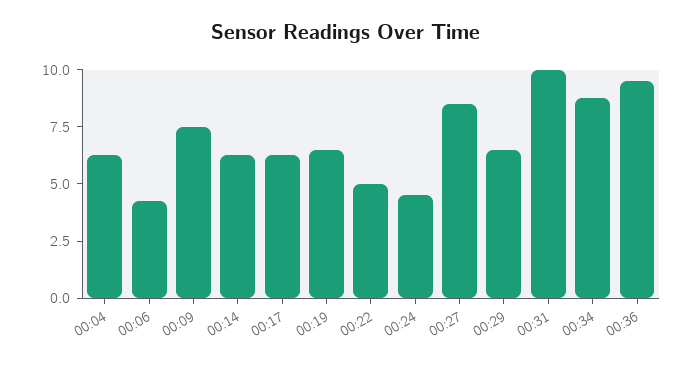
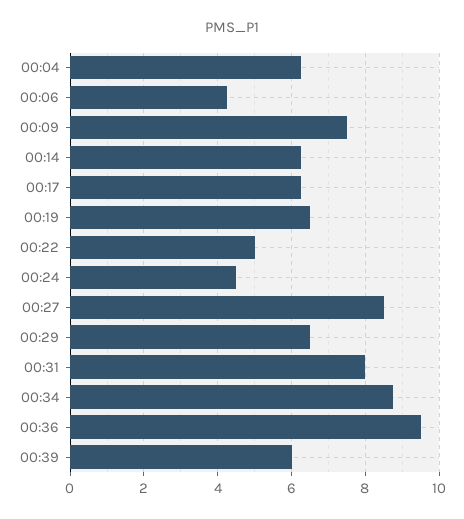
00:31: 10 -> 8
00:39: none -> 6

